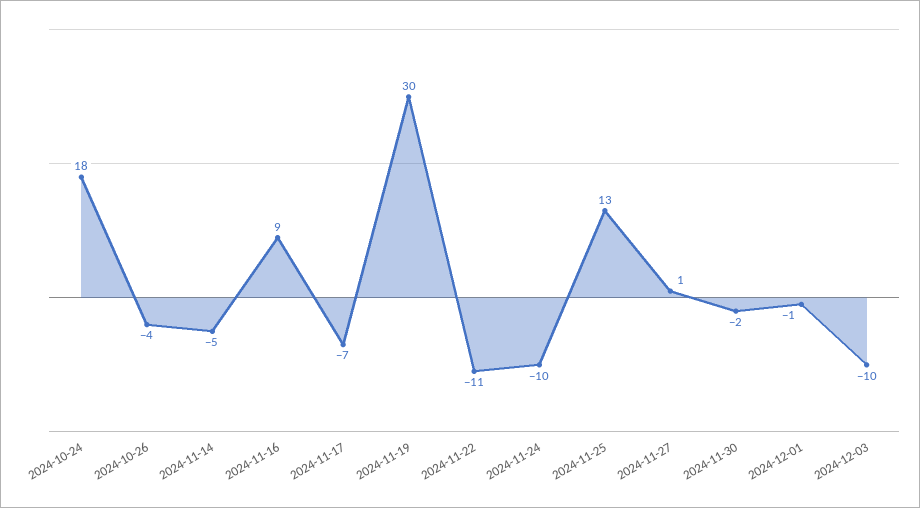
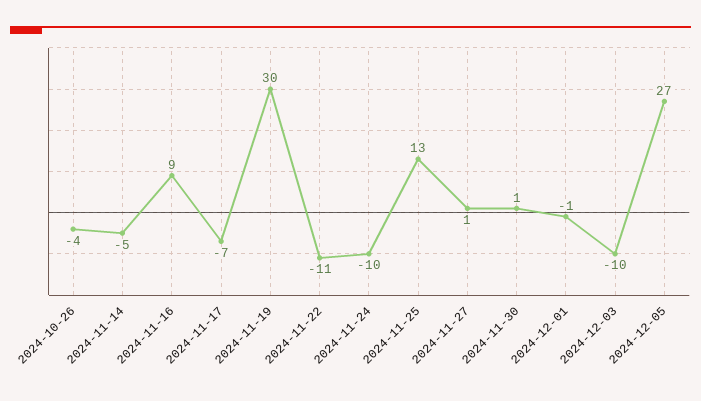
2024-10-24: 18 -> none
2024-11-30: -2 -> 1
2024-12-05: none -> 27

